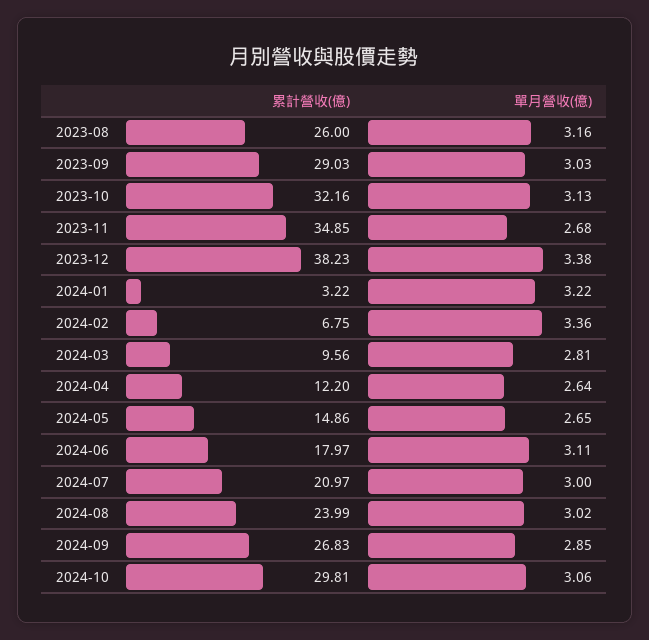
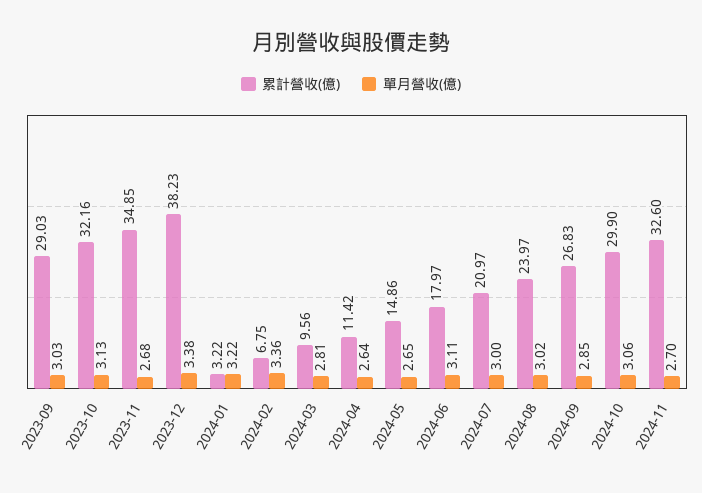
累計營收(億), 2023-08: 26 -> none
單月營收(億), 2023-08: 3.16 -> none
累計營收(億), 2024-04: 12.2 -> 11.42
累計營收(億), 2024-08: 23.99 -> 23.97
累計營收(億), 2024-10: 29.81 -> 29.9
累計營收(億), 2024-11: none -> 32.6
單月營收(億), 2024-11: none -> 2.7

